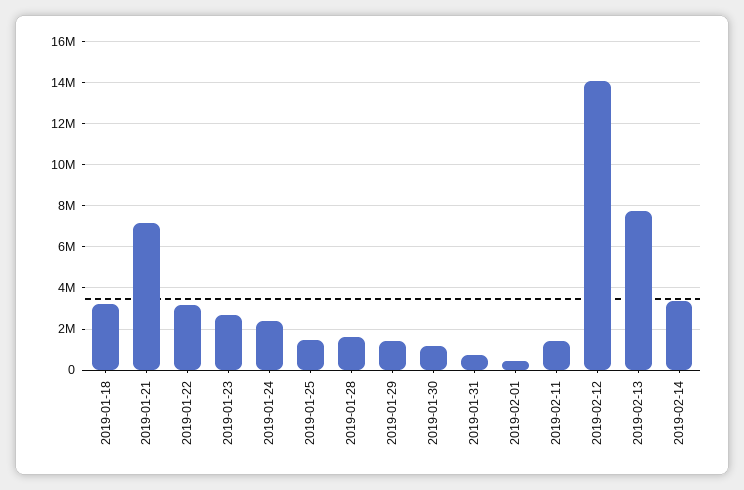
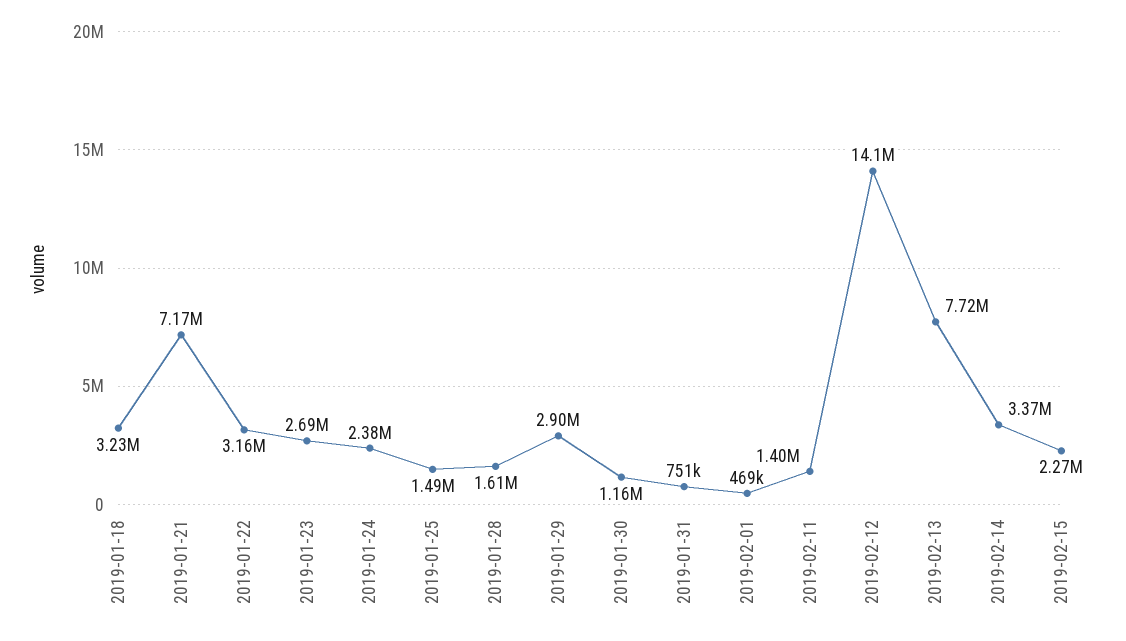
2019-01-29: 1500000 -> 2900000
2019-02-15: none -> 2270000

